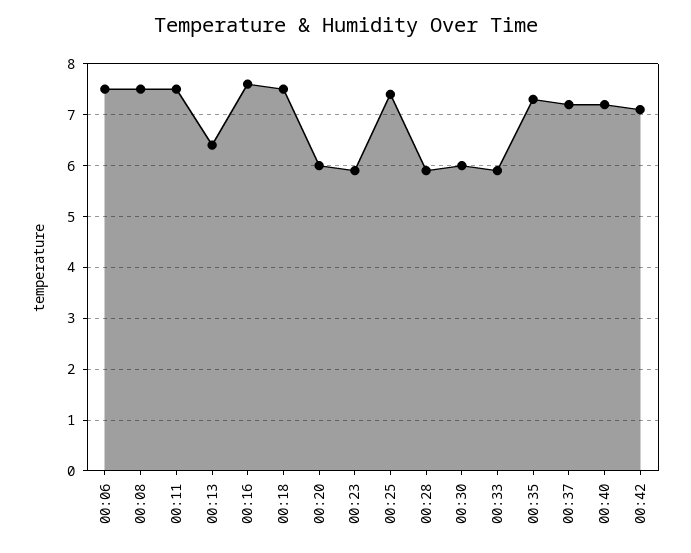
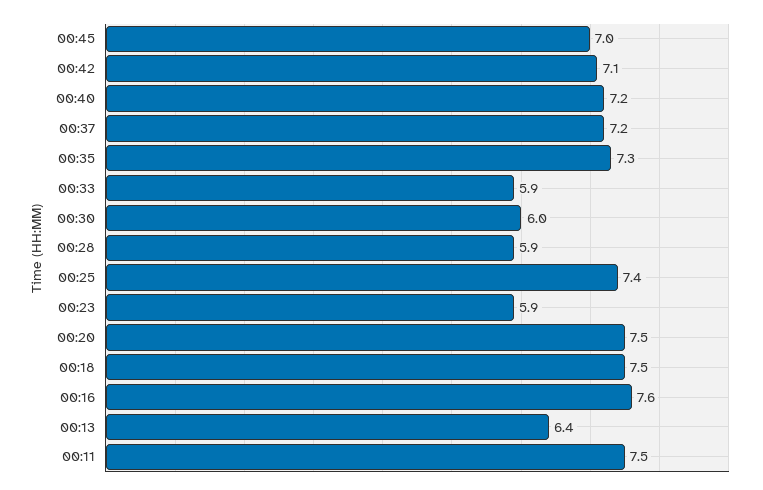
00:06: 7.5 -> none
00:08: 7.5 -> none
00:20: 6 -> 7.5
00:45: none -> 7

